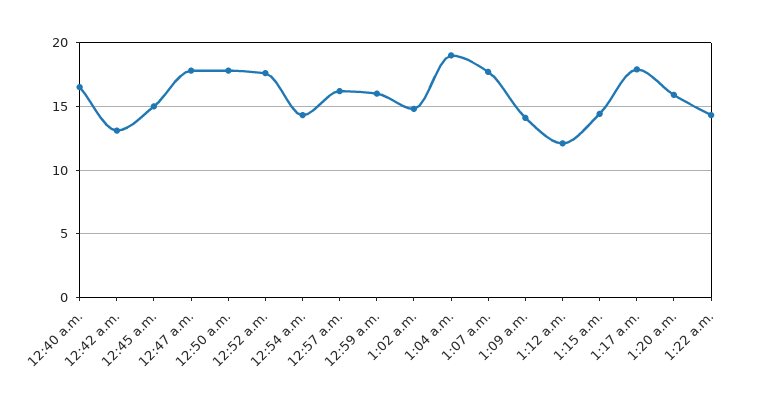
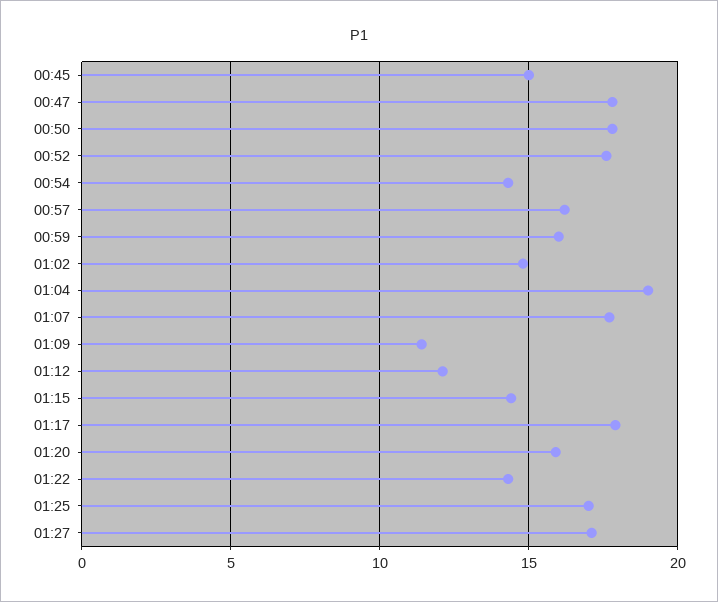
12:40 a.m.: 16.5 -> none
12:42 a.m.: 13 -> none
1:09 a.m.: 14 -> 11.5
01:25: none -> 17
01:27: none -> 17

